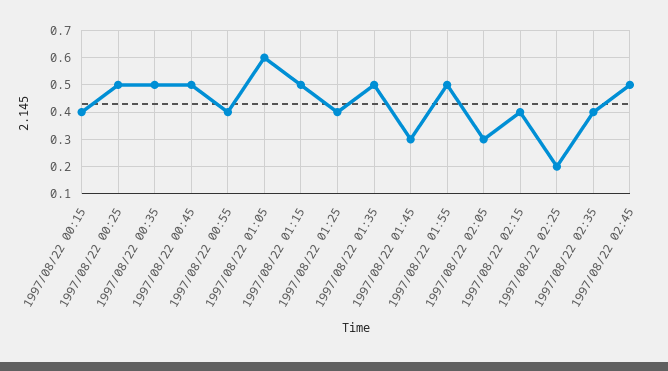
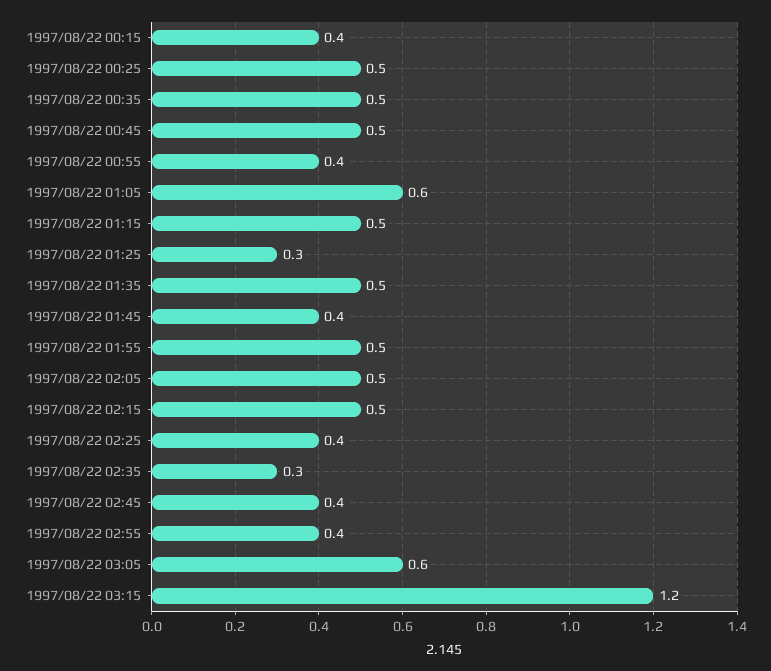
1997/08/22 01:25: 0.4 -> 0.3
1997/08/22 01:45: 0.3 -> 0.4
1997/08/22 02:05: 0.3 -> 0.5
1997/08/22 02:15: 0.4 -> 0.5
1997/08/22 02:25: 0.2 -> 0.4
1997/08/22 02:35: 0.4 -> 0.3
1997/08/22 02:45: 0.5 -> 0.4
1997/08/22 02:55: none -> 0.4
1997/08/22 03:05: none -> 0.6
1997/08/22 03:15: none -> 1.2

